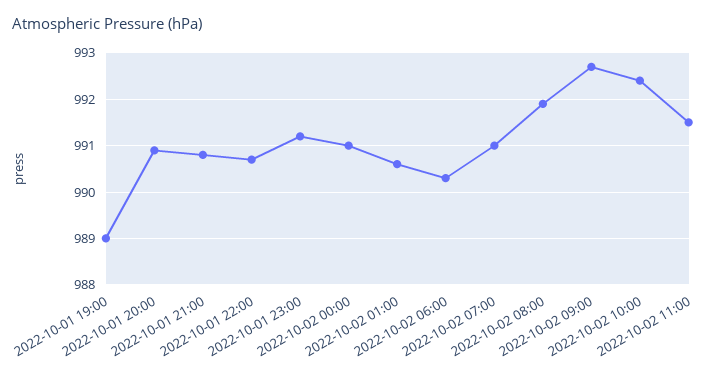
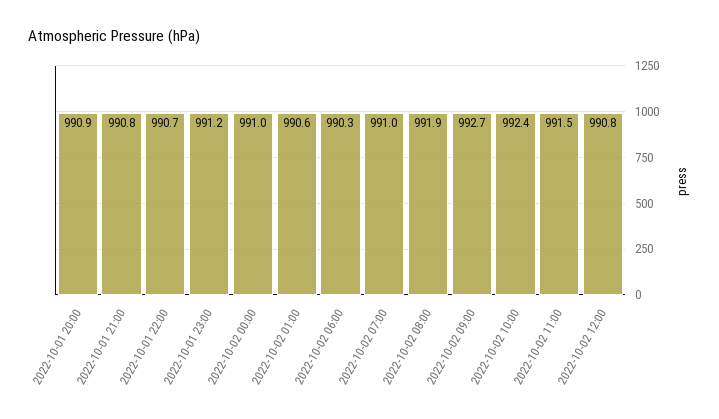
2022-10-01 19:00: 989 -> none
2022-10-02 12:00: none -> 990.8

